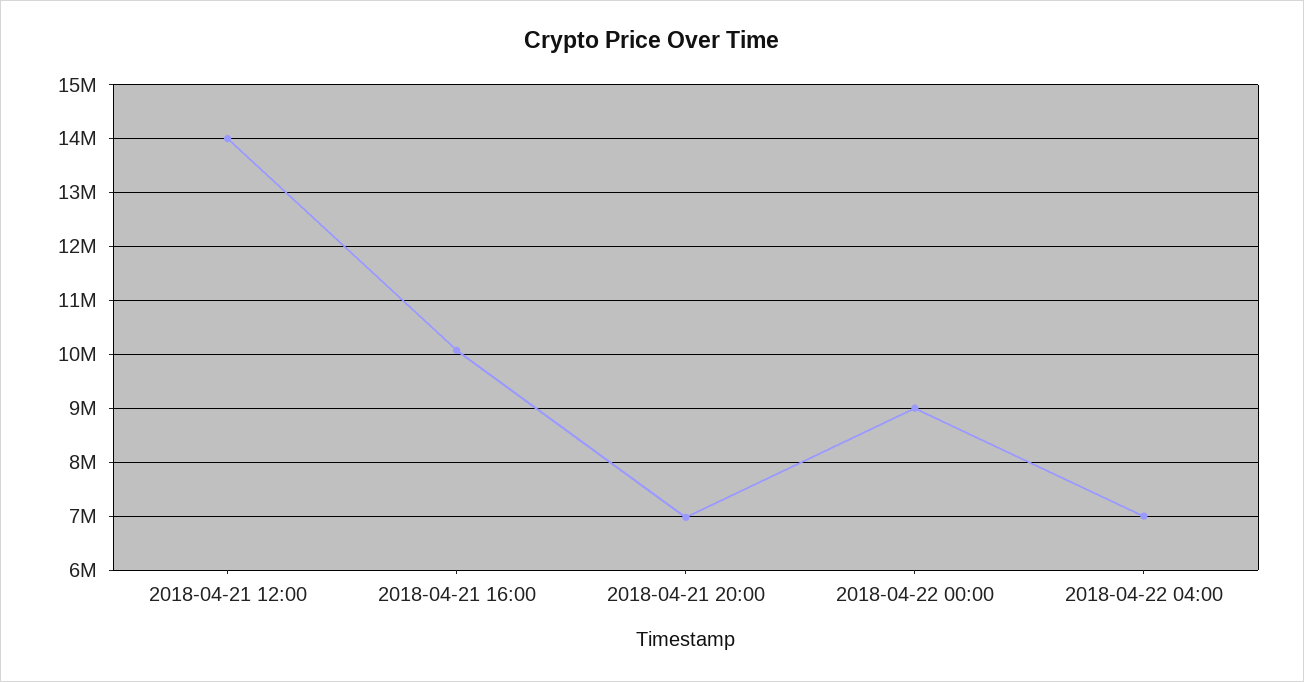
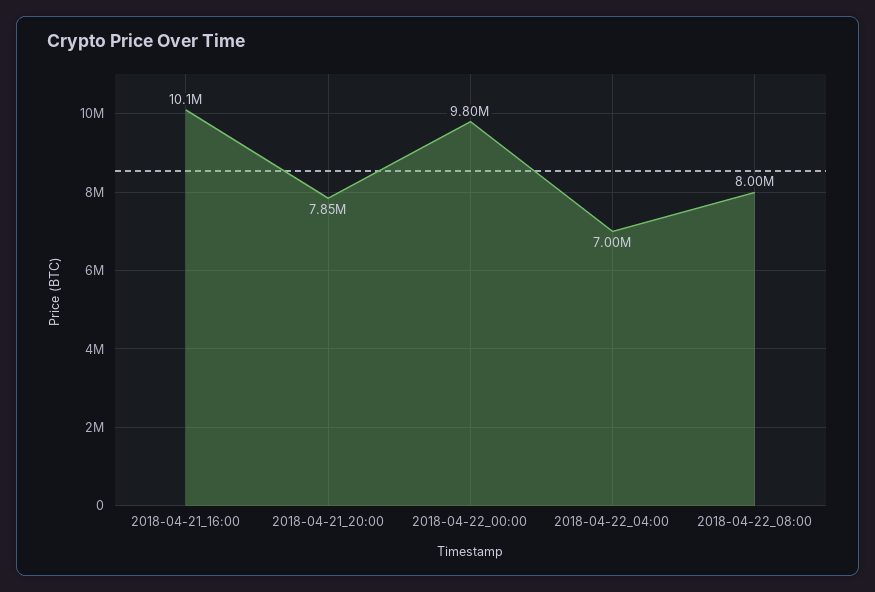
2018-04-21 12:00: 14000000 -> none
2018-04-21 20:00: 7000000 -> 7850000
2018-04-22 00:00: 9000000 -> 9800000
2018-04-22_08:00: none -> 8000000

